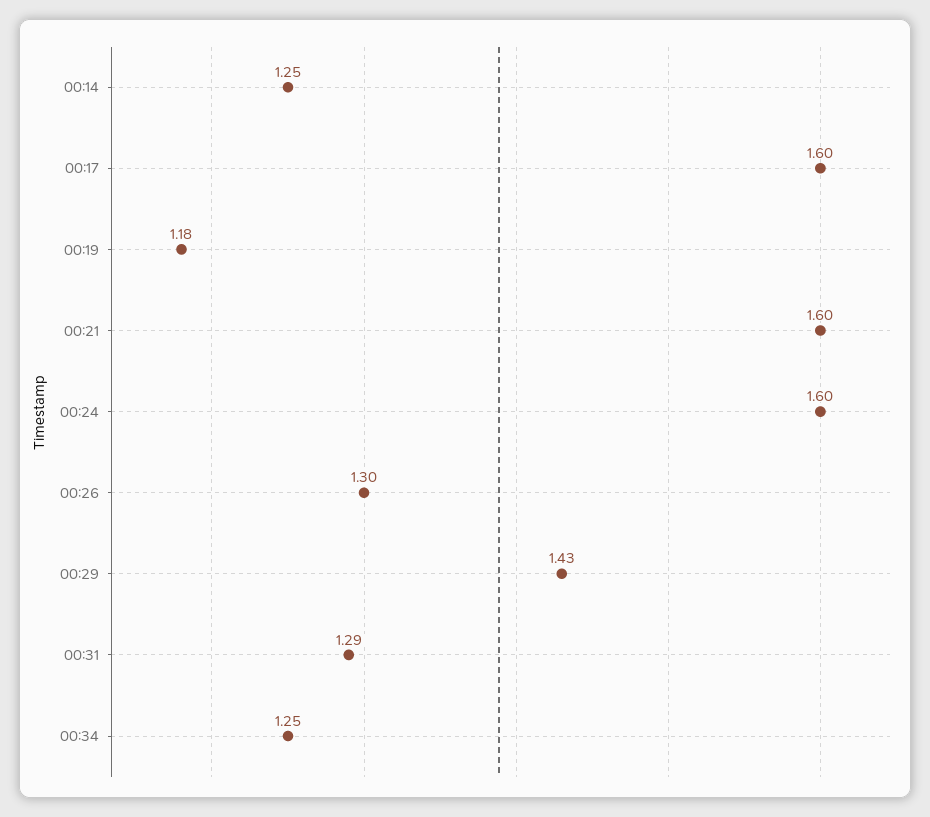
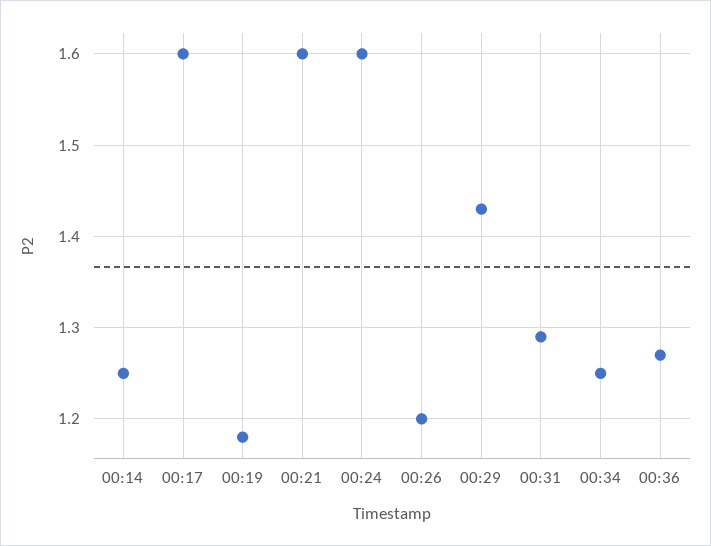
00:26: 1.3 -> 1.2
00:36: none -> 1.27

